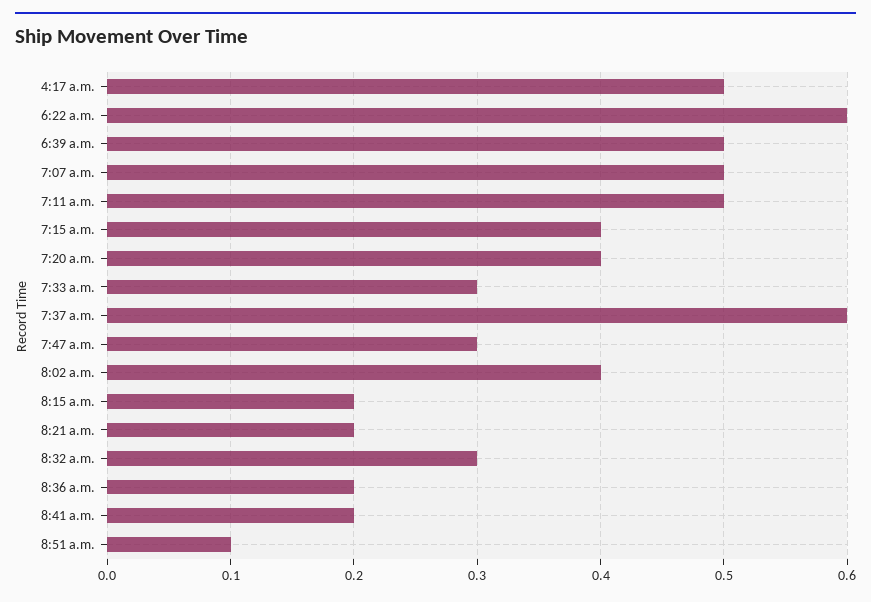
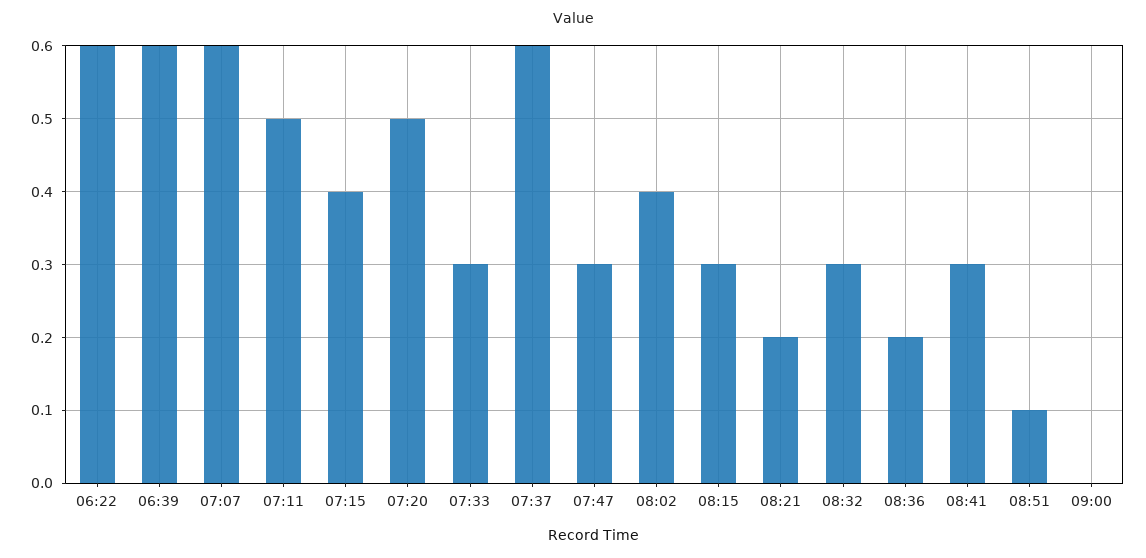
4:17 a.m.: 0.5 -> none
6:39 a.m.: 0.5 -> 0.6
7:07 a.m.: 0.5 -> 0.6
7:20 a.m.: 0.4 -> 0.5
8:15 a.m.: 0.2 -> 0.3
8:41 a.m.: 0.2 -> 0.3
09:00: none -> 0

